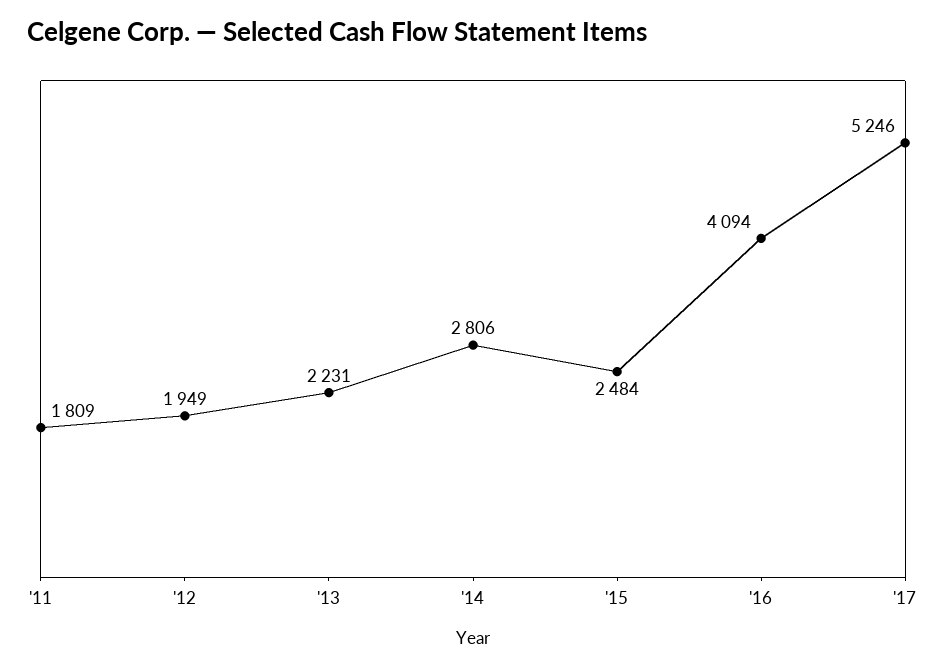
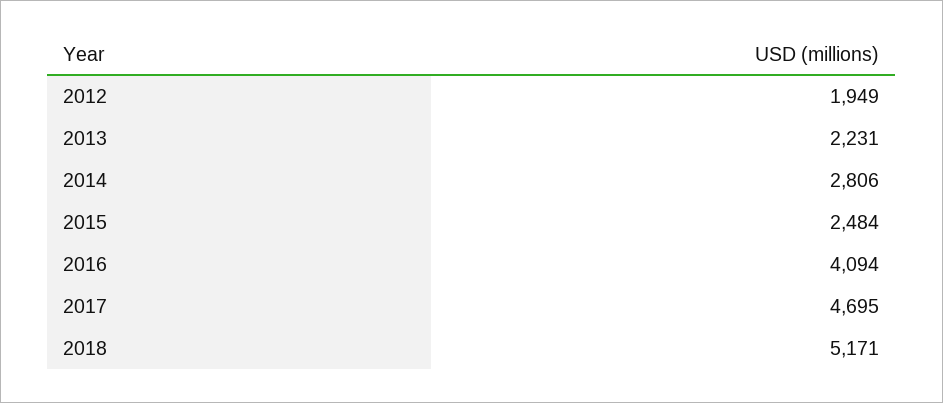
'11: 1809 -> none
'17: 5246 -> 4695
2018: none -> 5171

